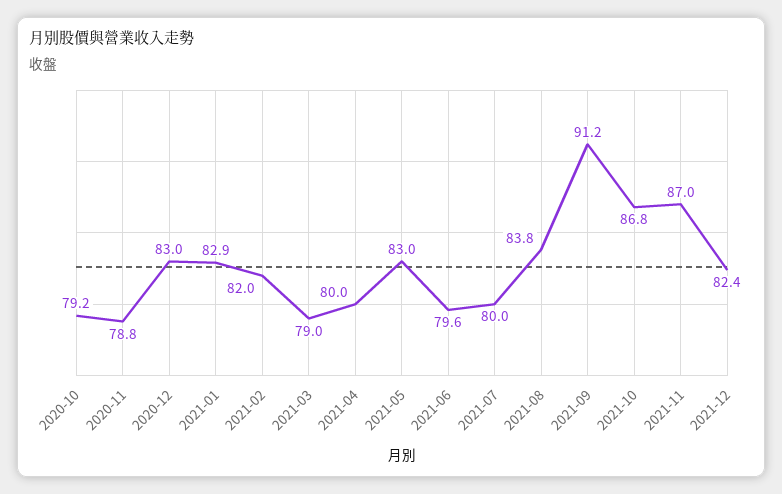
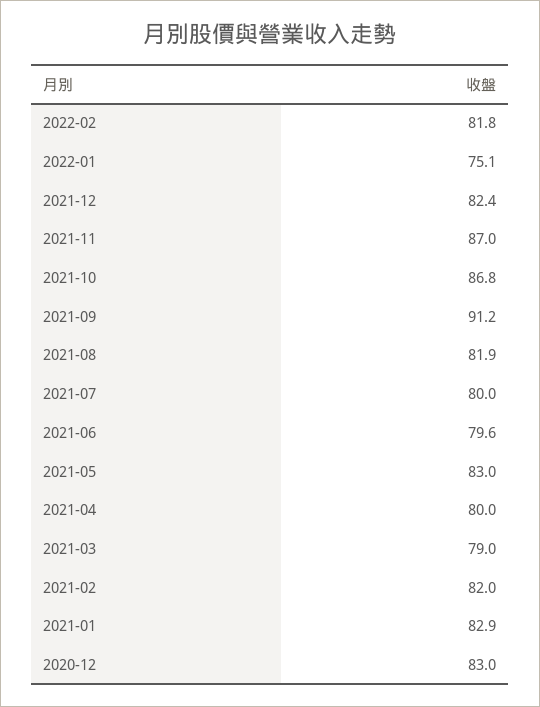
2020-10: 79.2 -> none
2020-11: 78.8 -> none
2021-08: 83.8 -> 81.9
2022-02: none -> 81.8
2022-01: none -> 75.1

